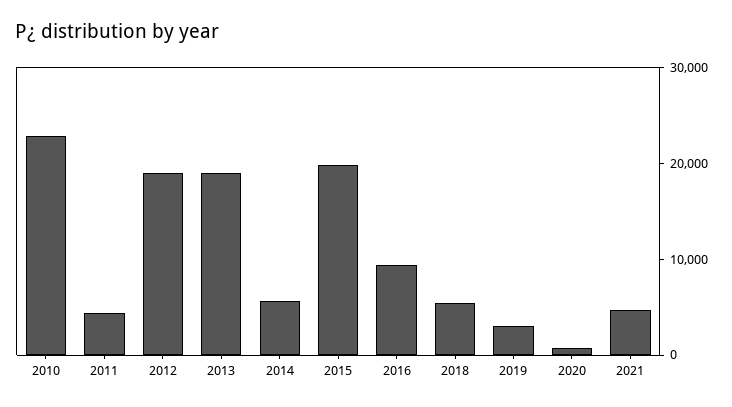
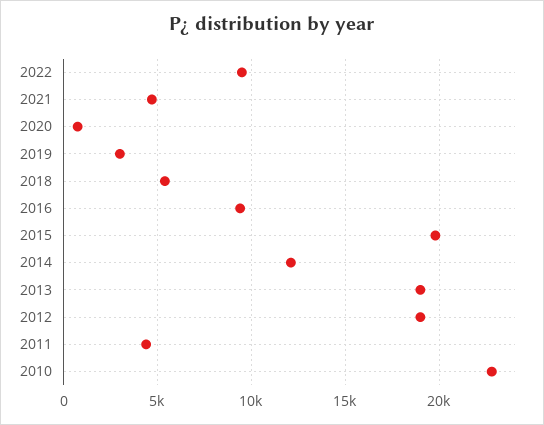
2014: 6000 -> 12000
2022: none -> 9500

